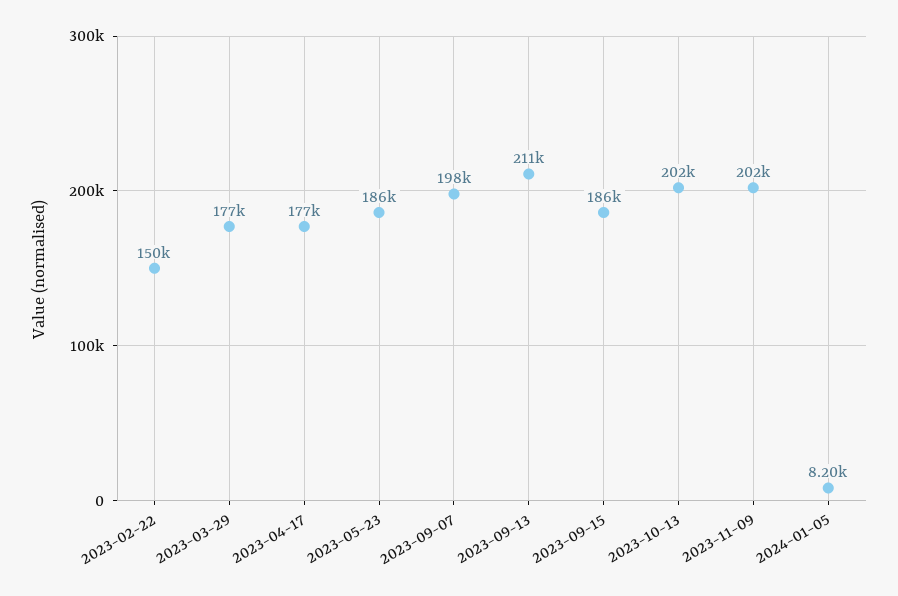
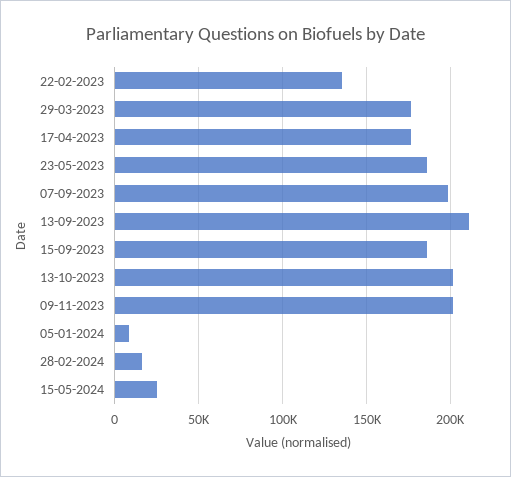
2023-02-22: 150000 -> 135000
28-02-2024: none -> 15000
15-05-2024: none -> 25000

